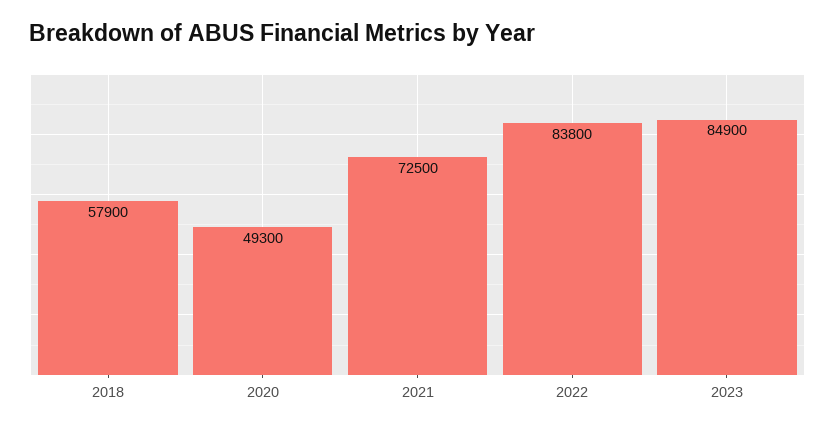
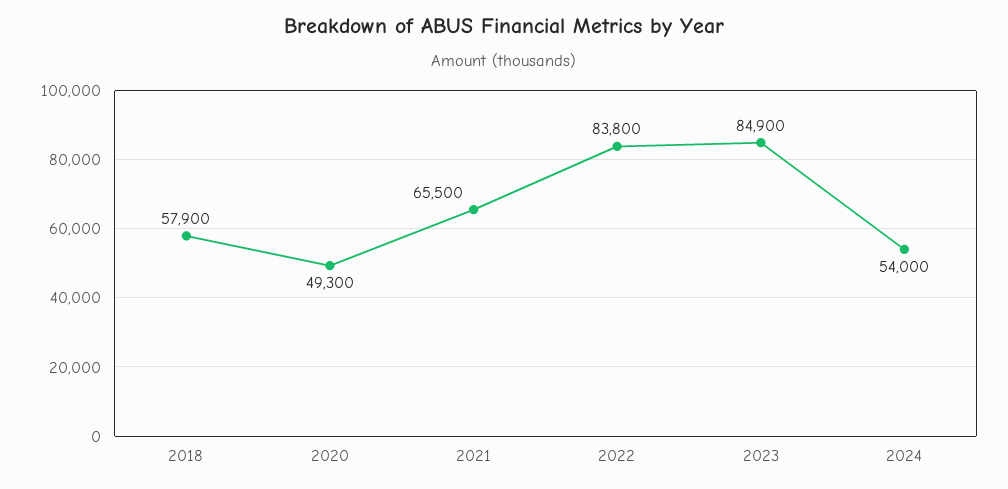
2021: 72500 -> 65500
2024: none -> 54000

